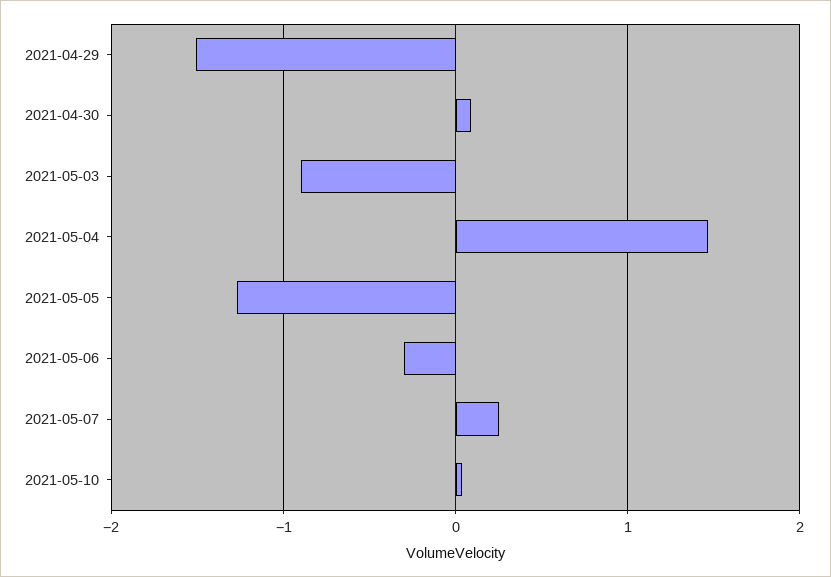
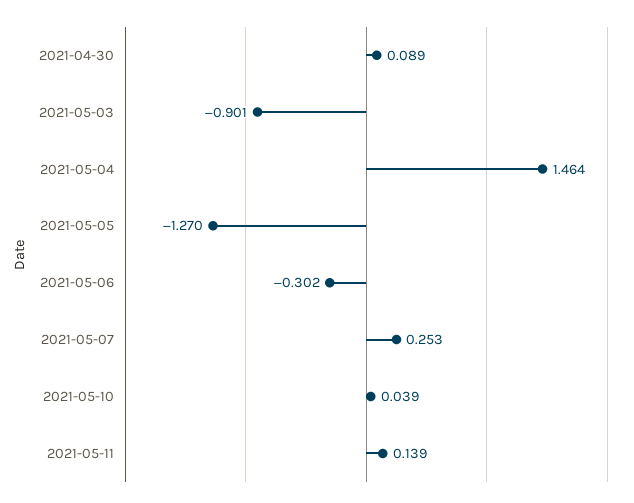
2021-04-29: -1.5 -> none
2021-05-11: none -> 0.139

